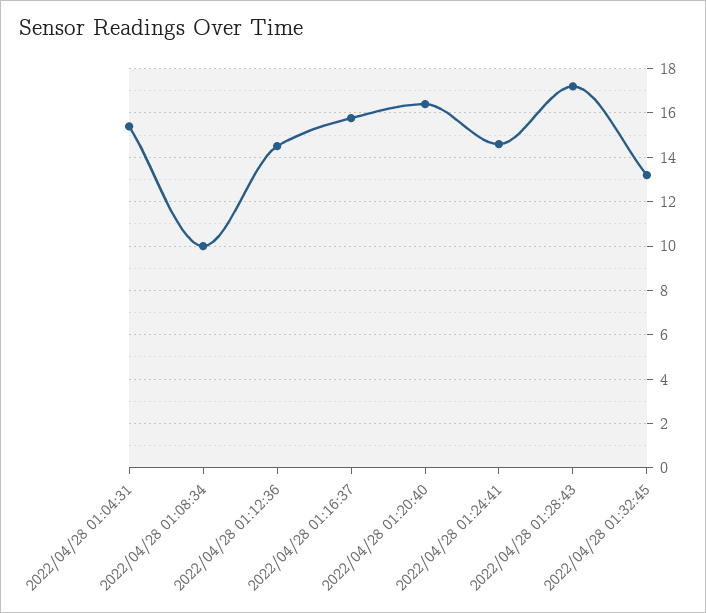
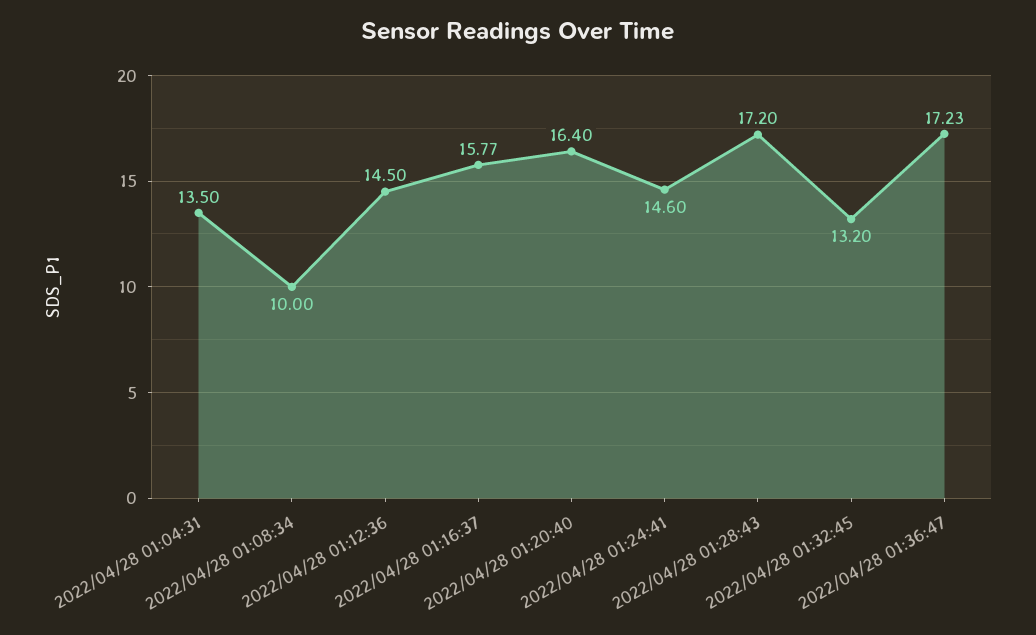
2022/04/28 01:04:31: 15.5 -> 13.5
2022/04/28 01:36:47: none -> 17.23

